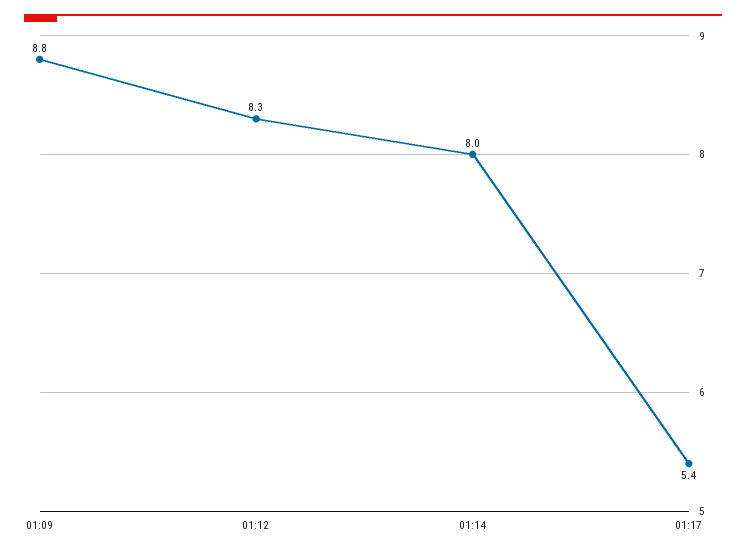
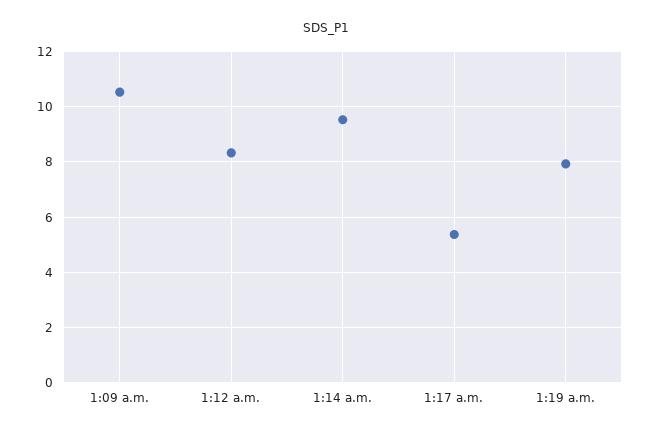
01:09: 8.8 -> 10.5
01:14: 8 -> 9.5
1:19 a.m.: none -> 8

